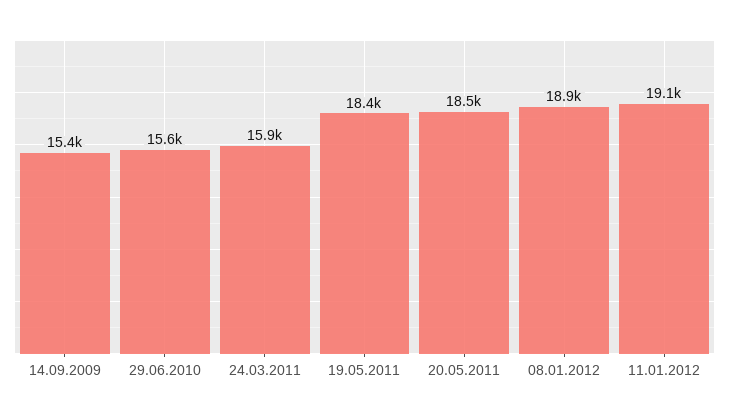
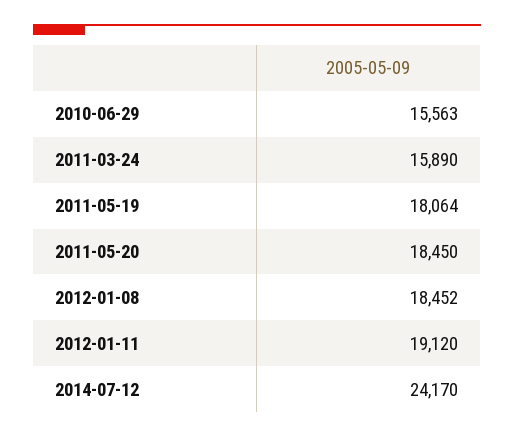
14.09.2009: 15400 -> none
19.05.2011: 18400 -> 18064
08.01.2012: 18900 -> 18452
2014-07-12: none -> 24170

